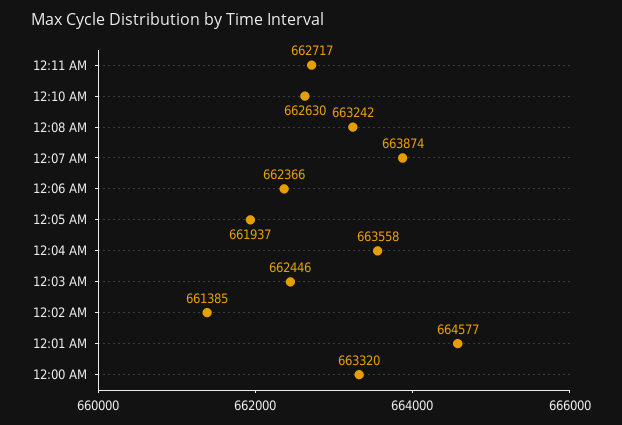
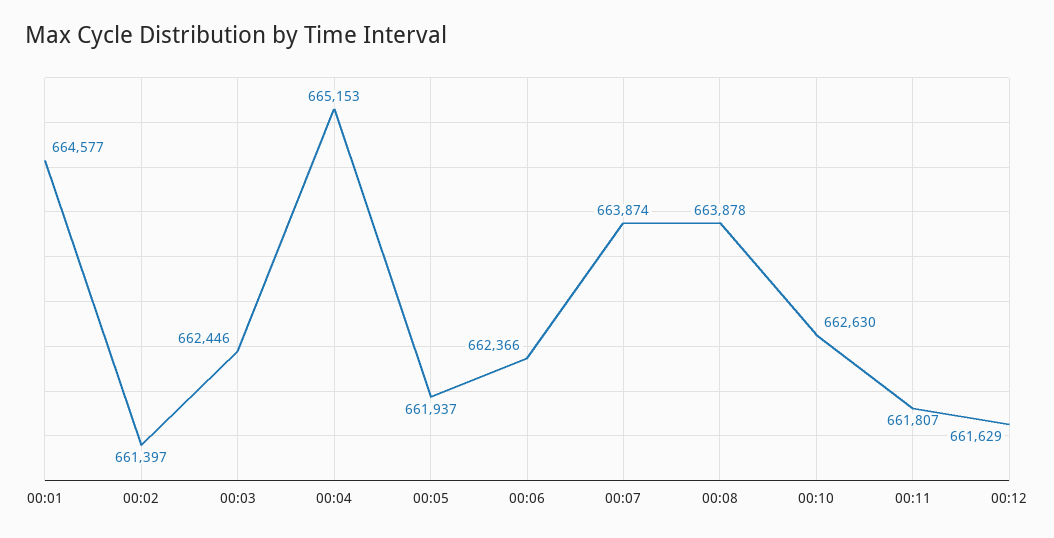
12:11 AM: 662717 -> 661807
12:08 AM: 663242 -> 663878
12:04 AM: 663558 -> 665153
12:02 AM: 661385 -> 661397
12:00 AM: 663320 -> none
00:12: none -> 661629

